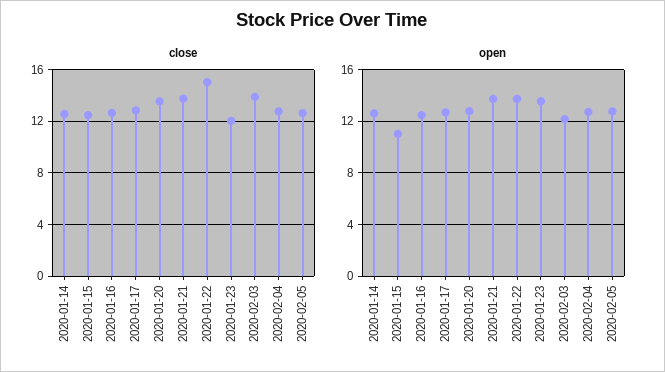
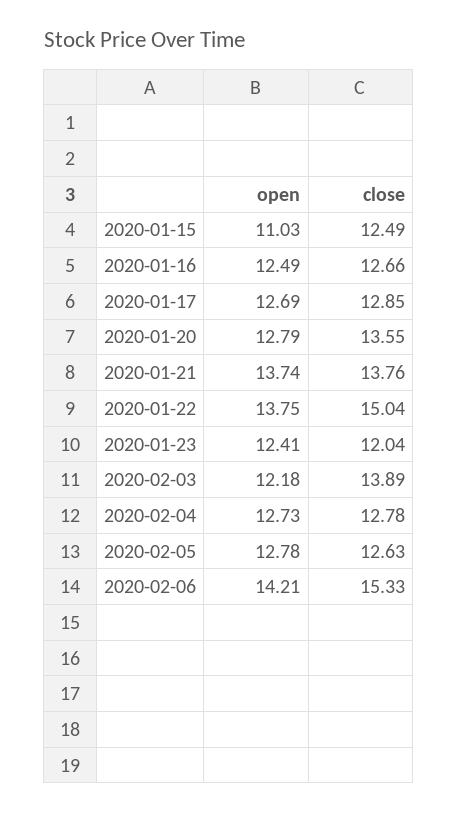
close, 2020-01-14: 12.5 -> none
open, 2020-01-14: 12.5 -> none
open, 2020-01-23: 13.5 -> 12.41
open, 2020-02-06: none -> 14.21
close, 2020-02-06: none -> 15.33

